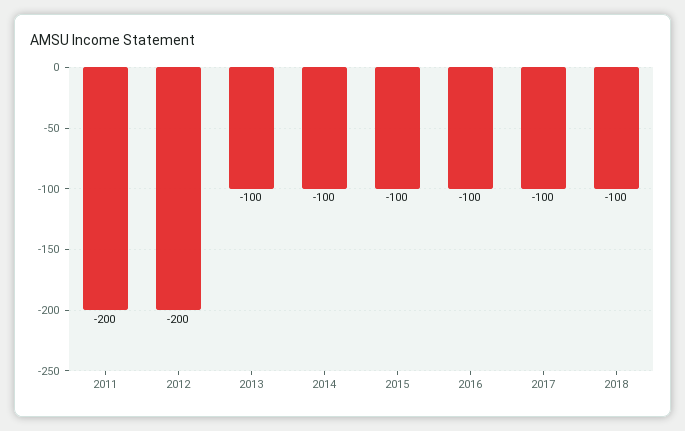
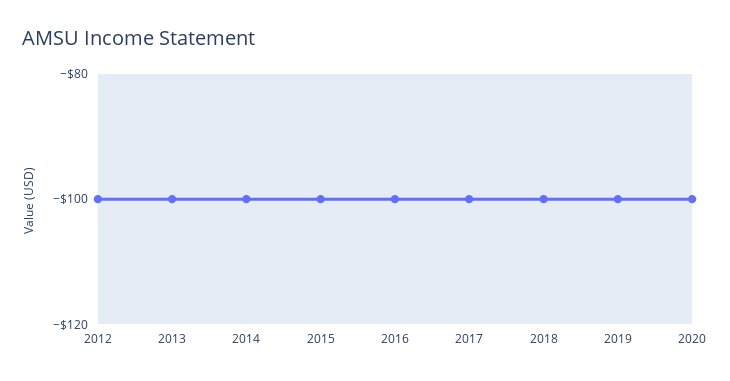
2011: -200 -> none
2012: -200 -> -100
2019: none -> -100
2020: none -> -100

